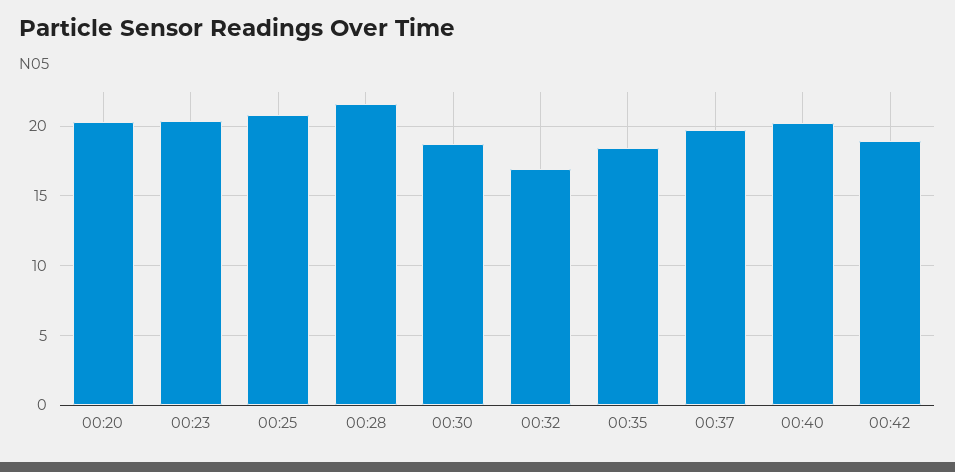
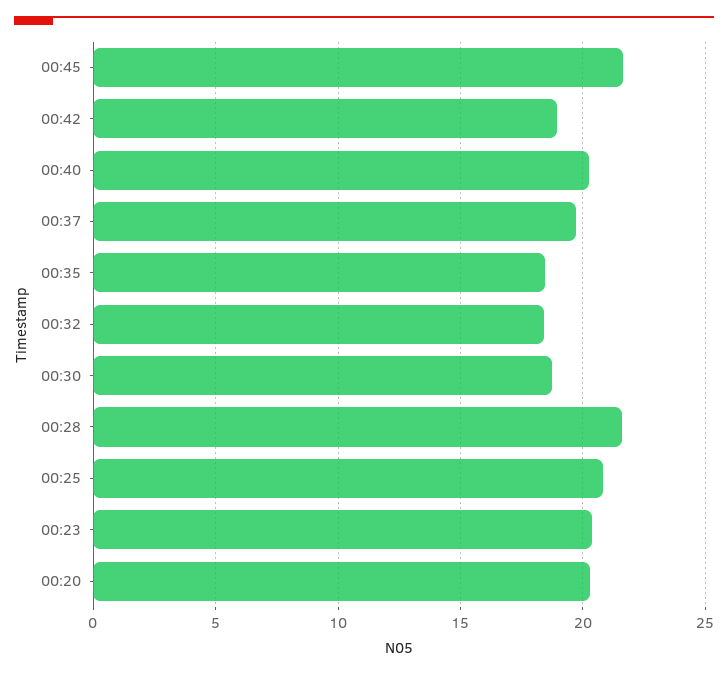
00:32: 17 -> 18.5
00:45: none -> 21.5

